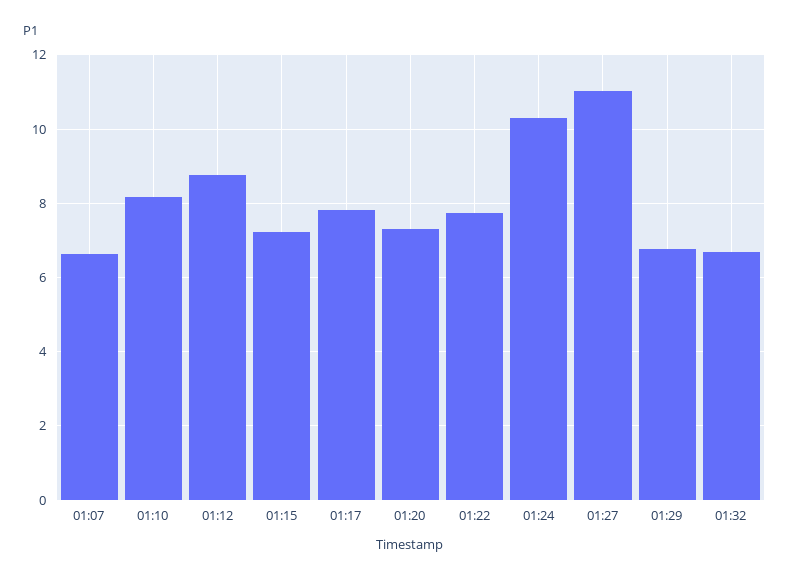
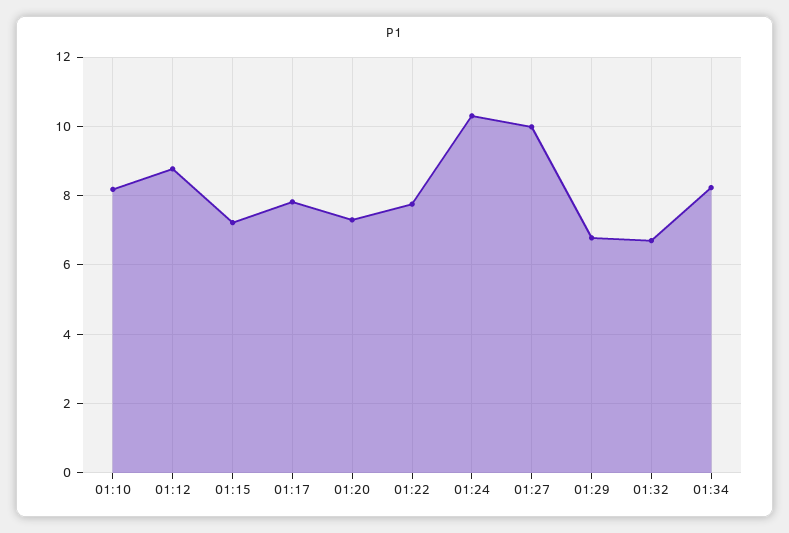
01:07: 6.6 -> none
01:27: 11 -> 10
01:34: none -> 8.2

